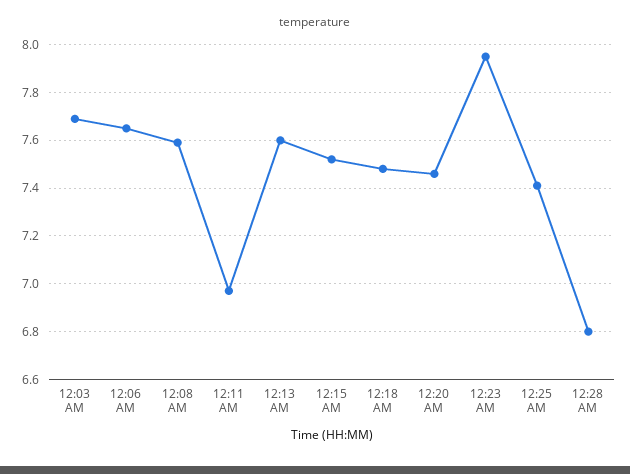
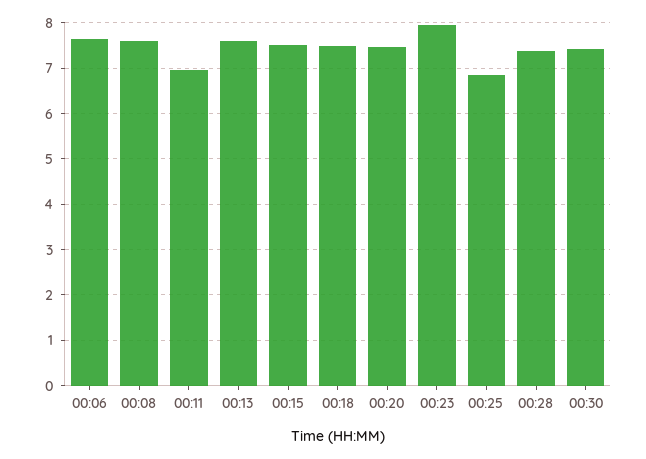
12:03 AM: 7.7 -> none
12:25 AM: 7.4 -> 6.8
12:28 AM: 6.8 -> 7.4
00:30: none -> 7.4

